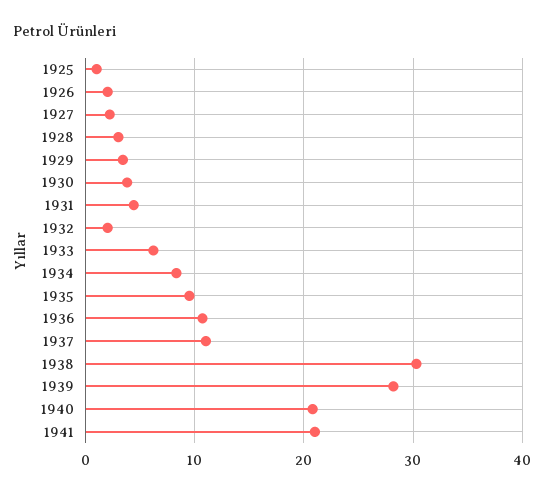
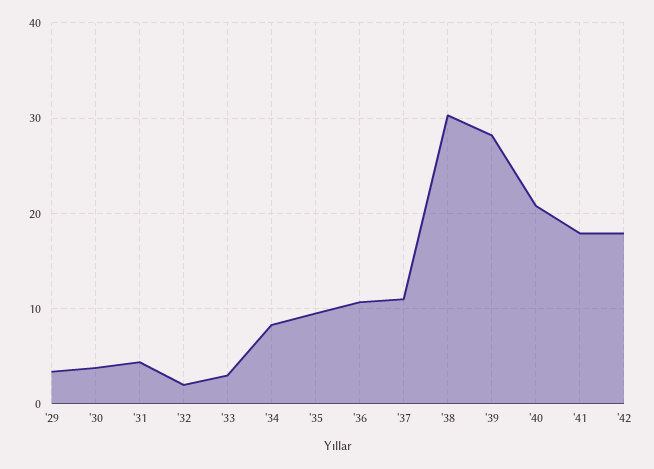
1925: 1 -> none
1926: 2 -> none
1927: 2 -> none
1928: 3 -> none
1933: 6 -> 3
1941: 21 -> 18
'42: none -> 18

